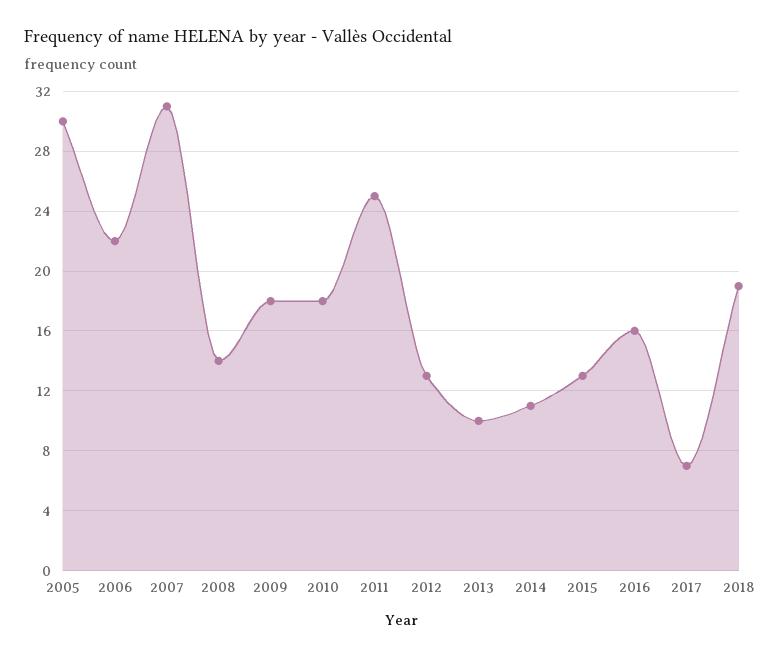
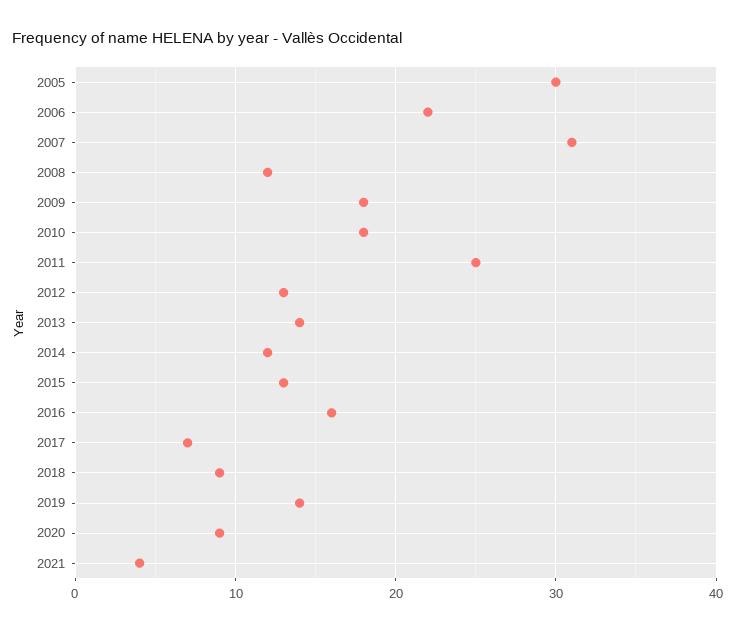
2008: 14 -> 12
2013: 10 -> 14
2014: 11 -> 12
2018: 19 -> 9
2019: none -> 14
2020: none -> 9
2021: none -> 4

